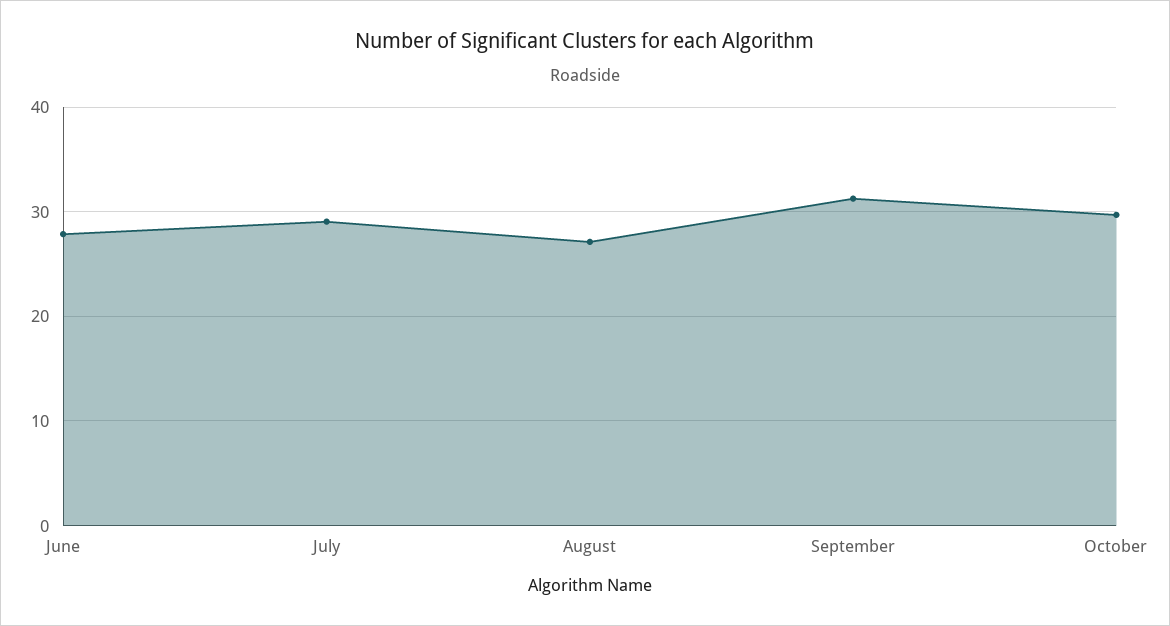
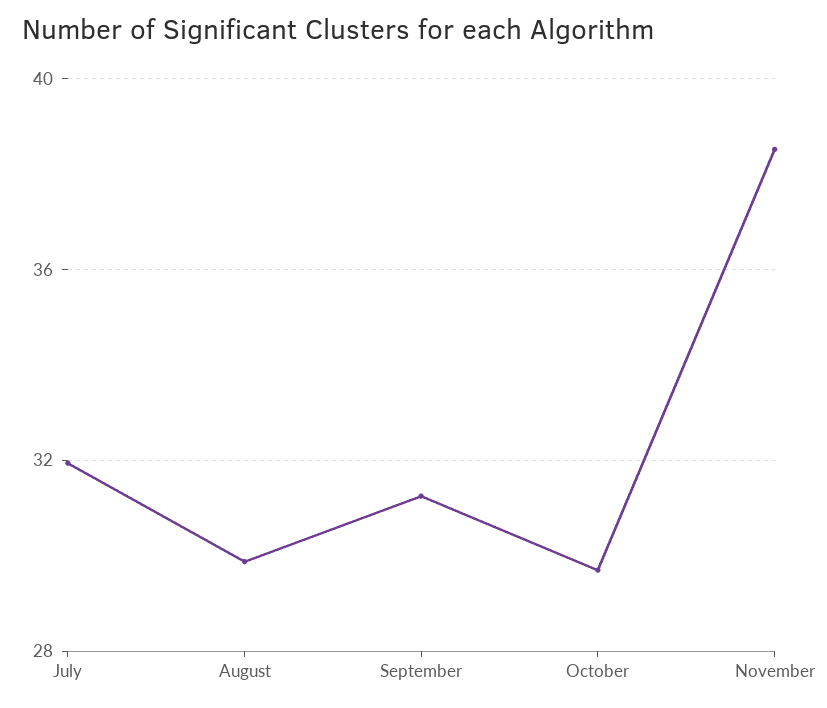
June: 28 -> none
July: 29 -> 32
August: 27 -> 30
November: none -> 38.5

